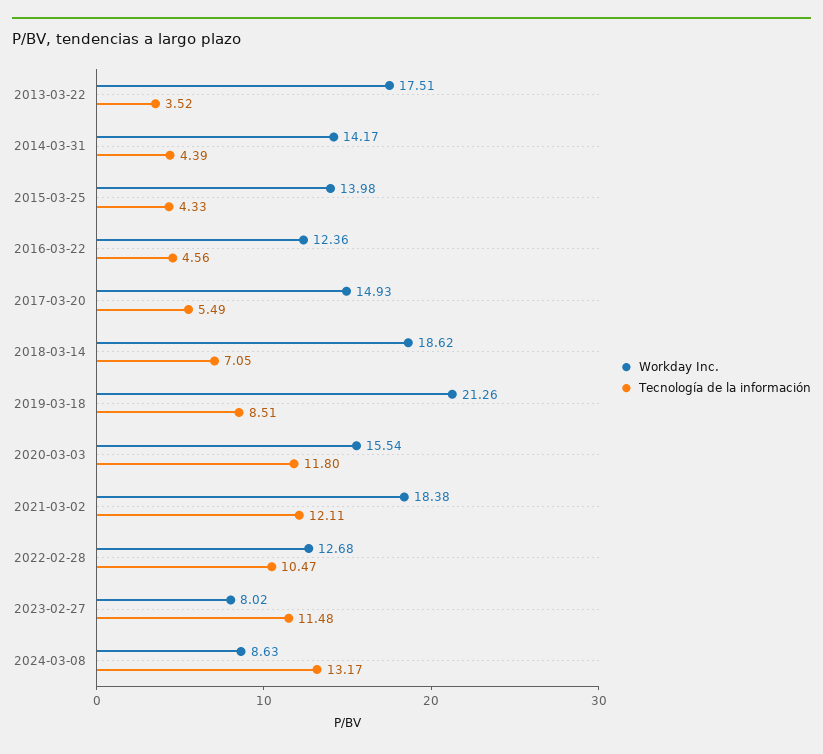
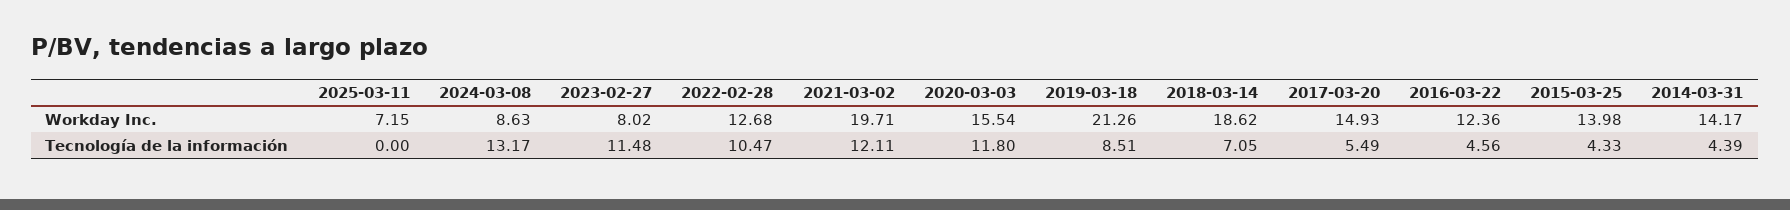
Workday Inc., 2013-03-22: 17.51 -> none
Tecnología de la información, 2013-03-22: 3.52 -> none
Workday Inc., 2021-03-02: 18.38 -> 19.71
Workday Inc., 2025-03-11: none -> 7.15
Tecnología de la información, 2025-03-11: none -> 0

